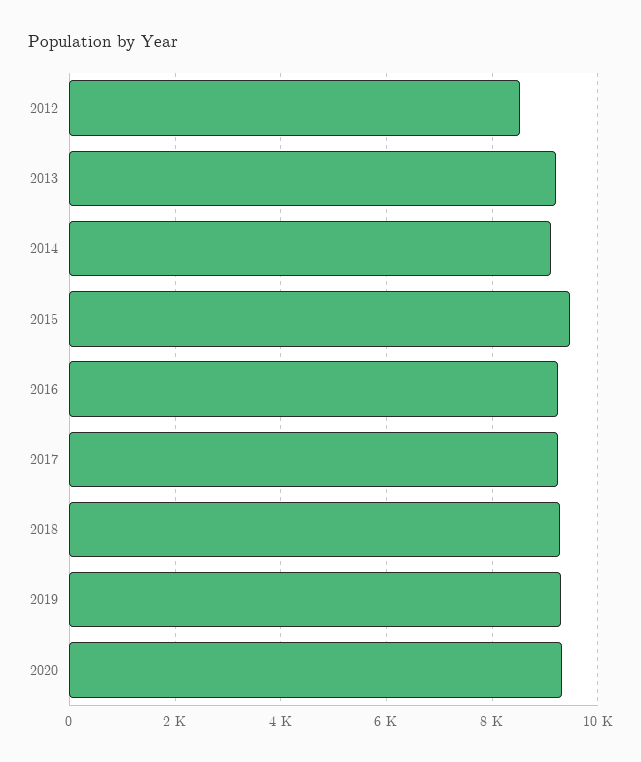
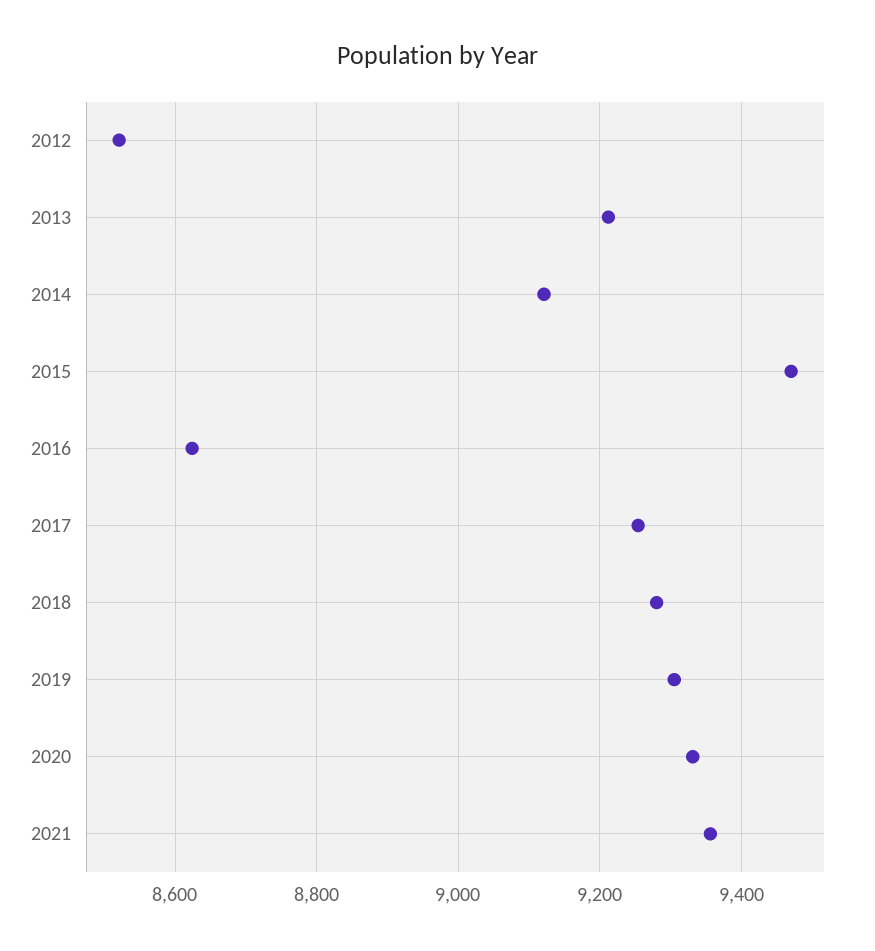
2016: 9200 -> 8620
2021: none -> 9360

